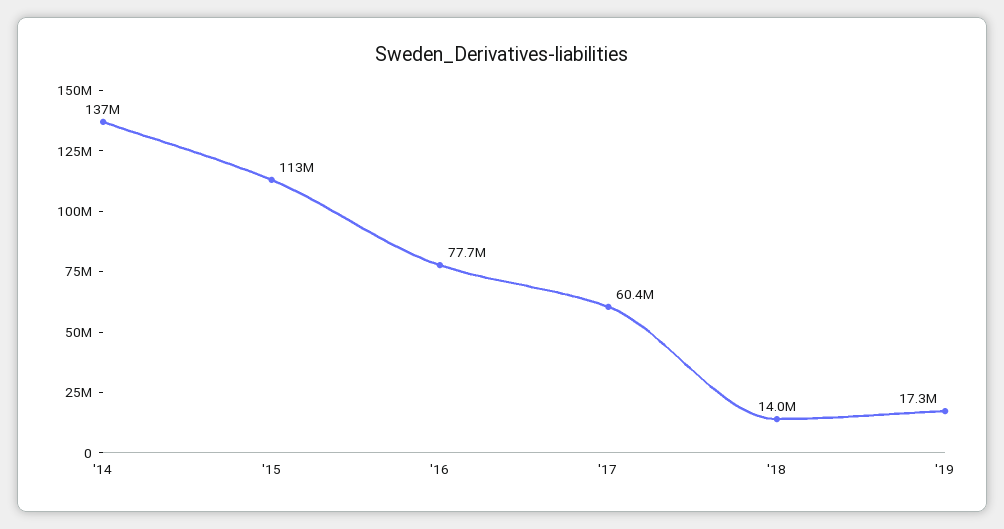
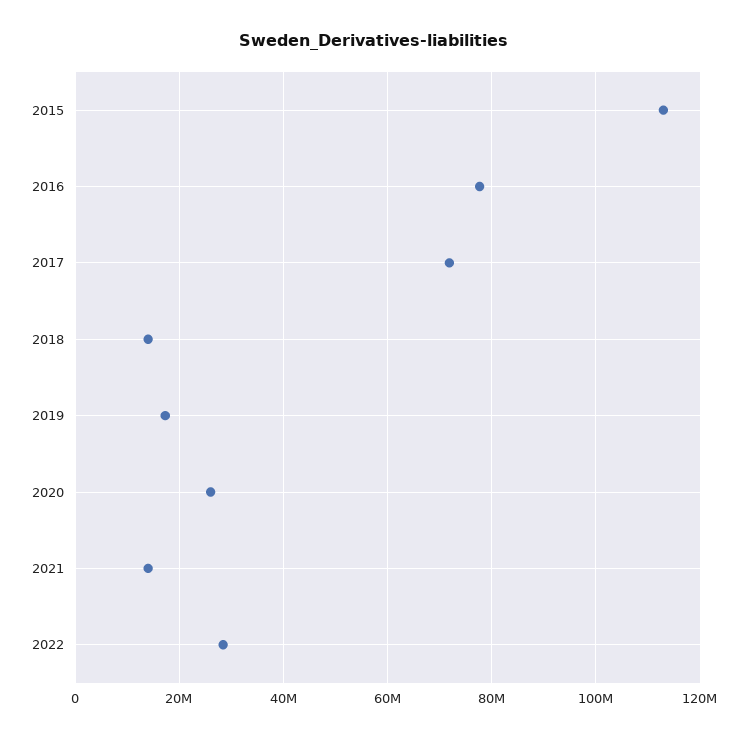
'14: 137000000 -> none
'17: 60400000 -> 72000000
2020: none -> 26000000
2021: none -> 14000000
2022: none -> 28000000

